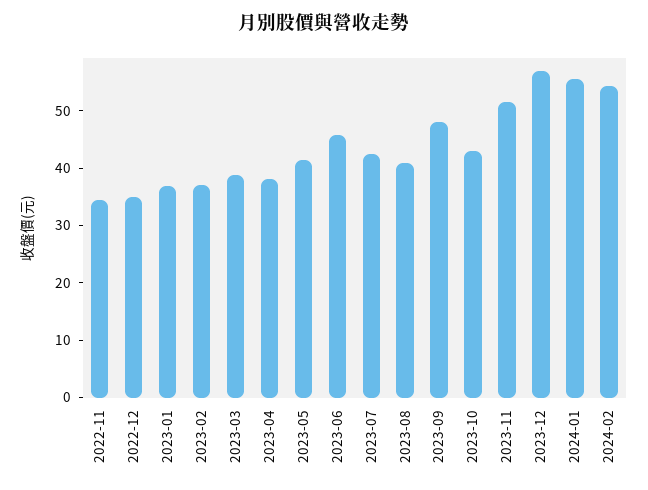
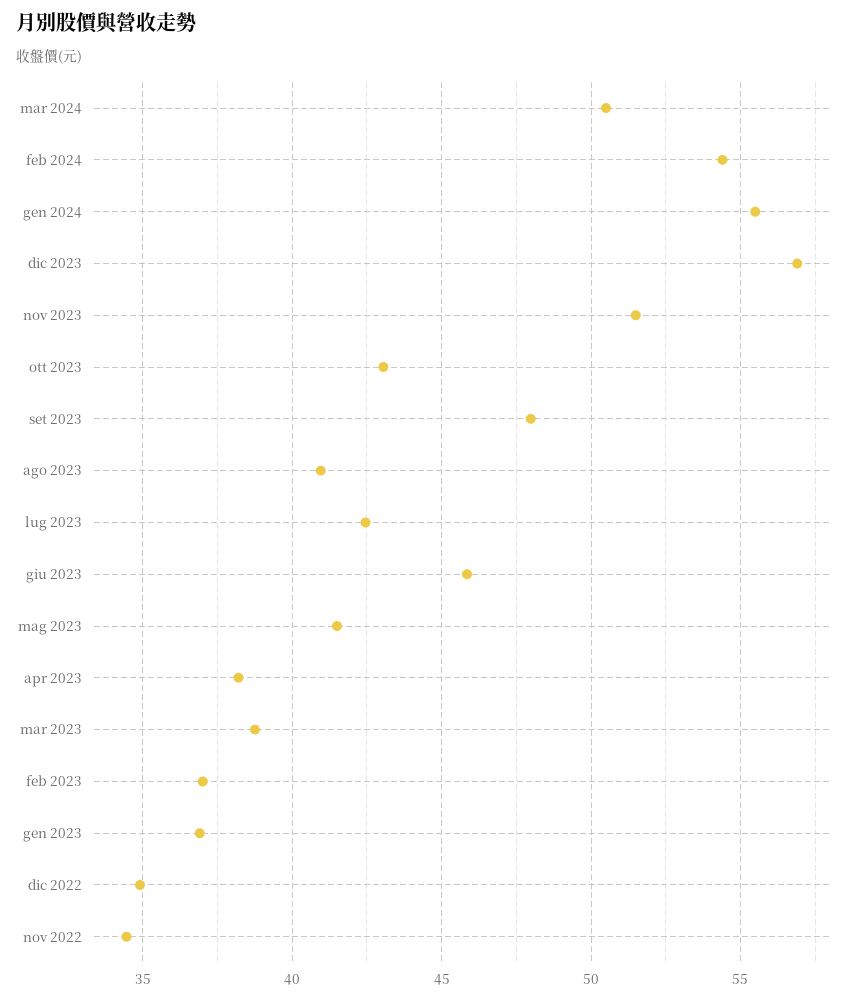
mar 2024: none -> 50.5

